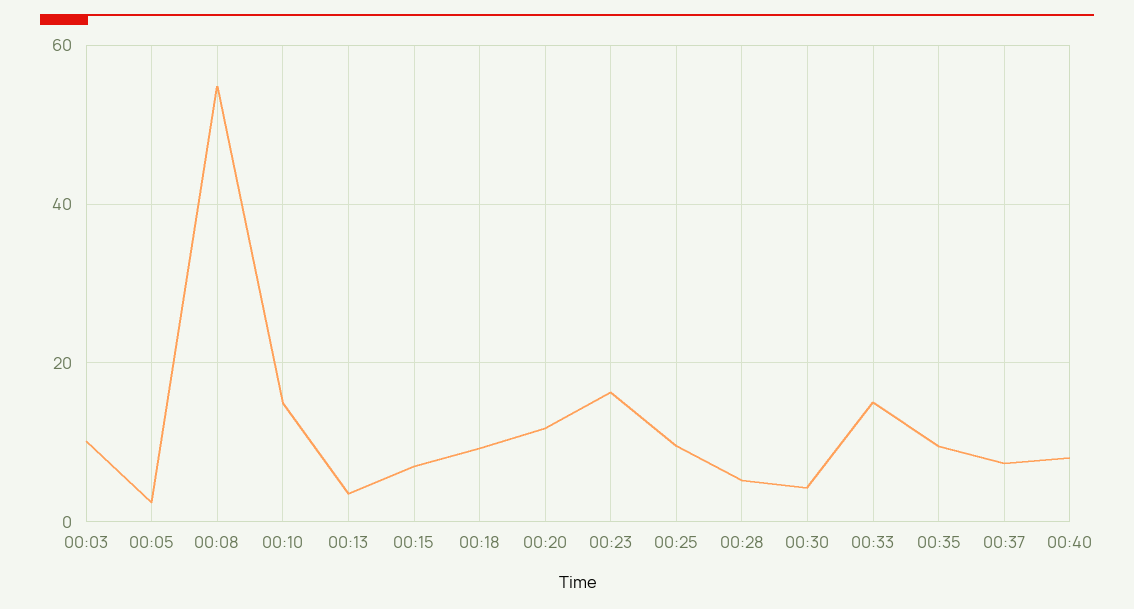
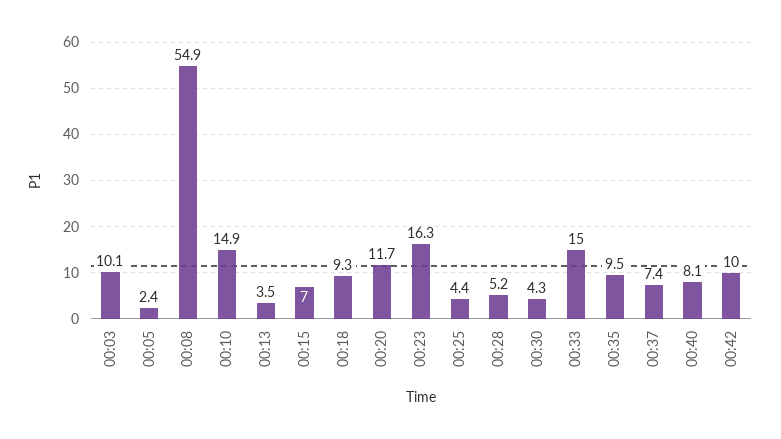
00:25: 10 -> 4.4
00:42: none -> 10

